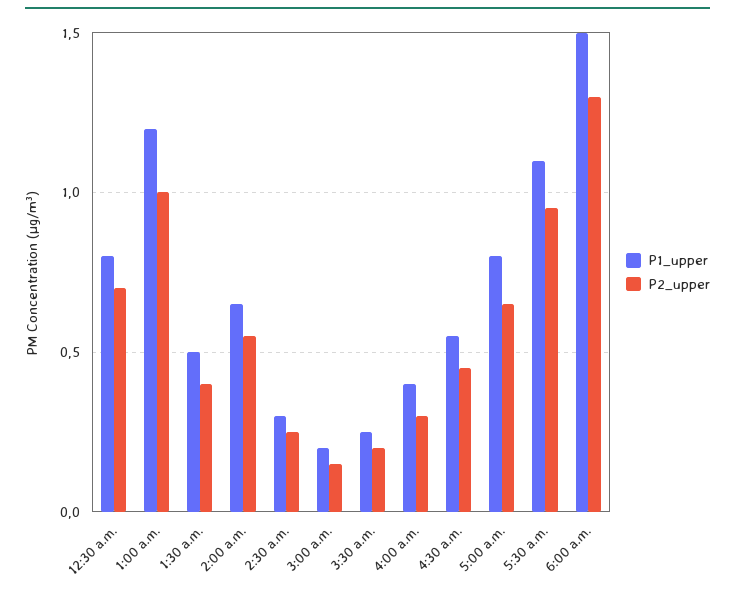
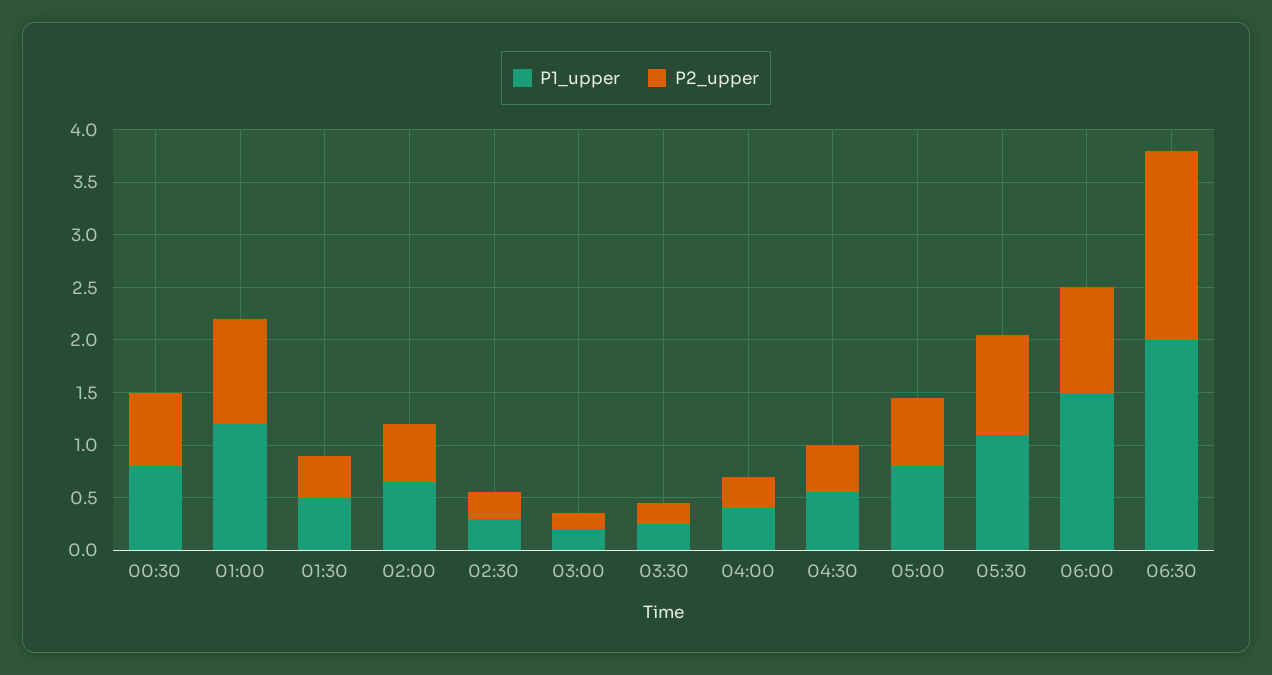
P2_upper, 6:00 a.m.: 1.3 -> 1
P1_upper, 06:30: none -> 2
P2_upper, 06:30: none -> 1.8

